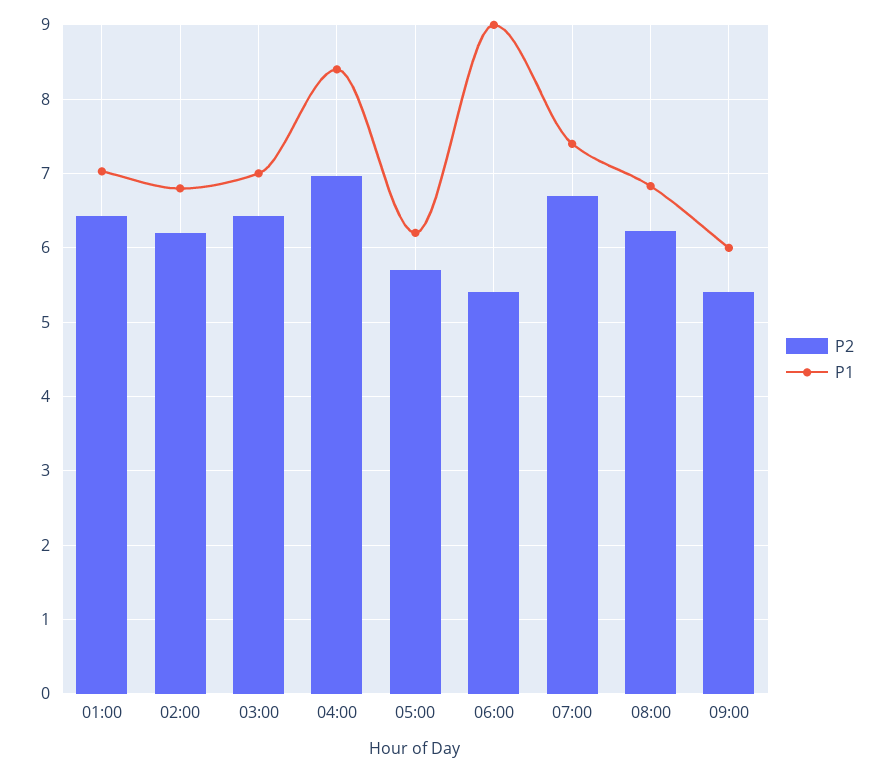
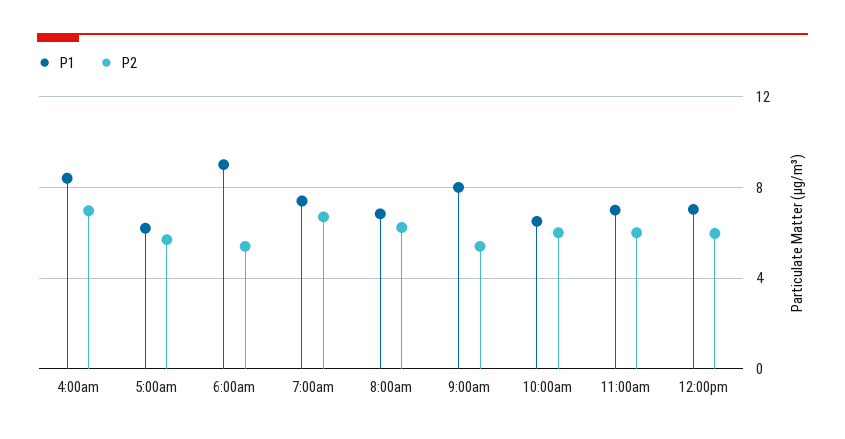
P2, 01:00: 6.4 -> none
P1, 01:00: 7 -> none
P2, 02:00: 6.2 -> none
P1, 02:00: 6.8 -> none
P2, 03:00: 6.4 -> none
P1, 03:00: 7 -> none
P1, 09:00: 6 -> 8
P1, 10:00am: none -> 6.5
P2, 10:00am: none -> 6
P1, 11:00am: none -> 7
P2, 11:00am: none -> 6
P1, 12:00pm: none -> 7
P2, 12:00pm: none -> 6

